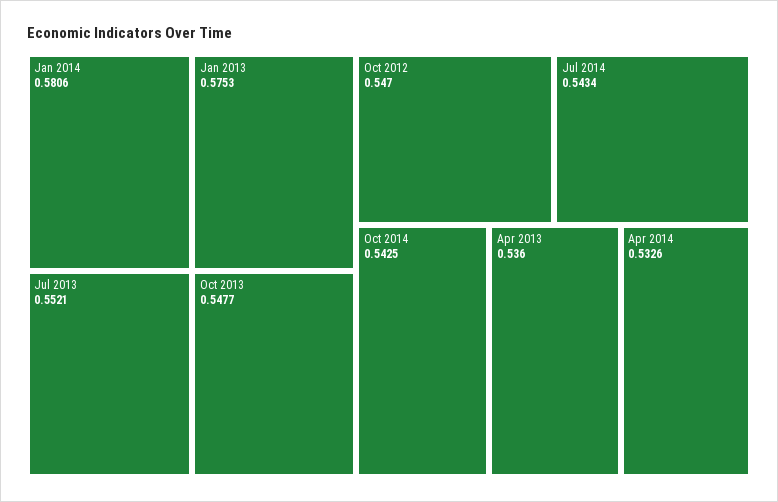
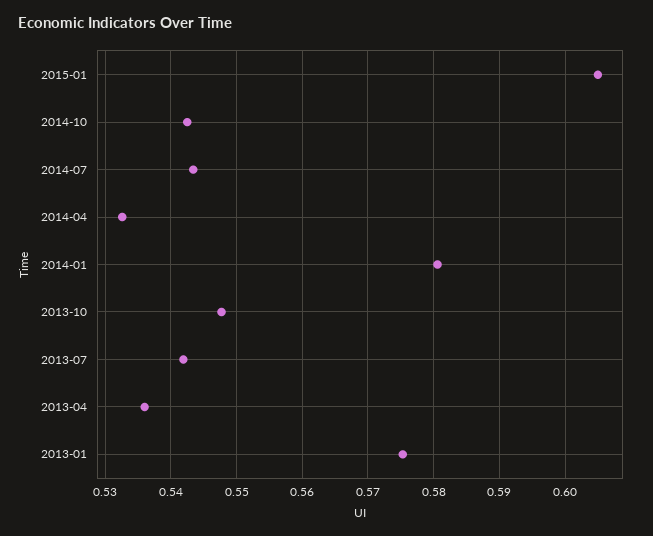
Jul 2013: 0.5521 -> 0.542
Oct 2012: 0.547 -> none
2015-01: none -> 0.605

